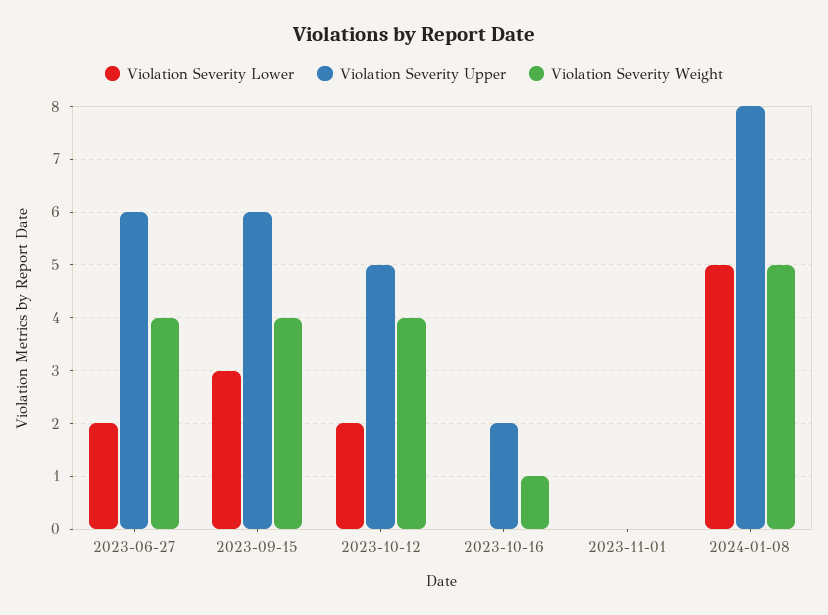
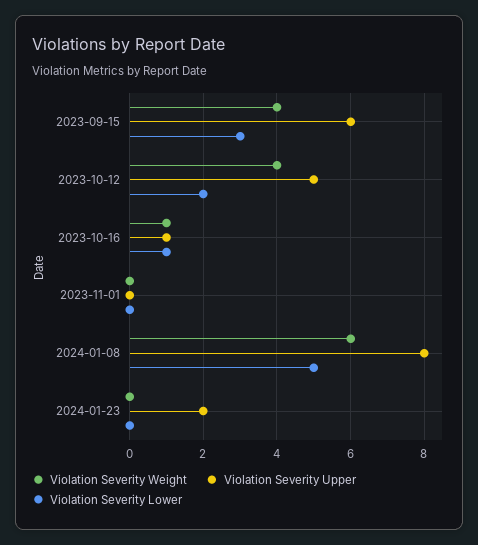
Violation Severity Lower, 2023-06-27: 2 -> none
Violation Severity Upper, 2023-06-27: 6 -> none
Violation Severity Weight, 2023-06-27: 4 -> none
Violation Severity Lower, 2023-10-16: 0 -> 1
Violation Severity Upper, 2023-10-16: 2 -> 1
Violation Severity Weight, 2024-01-08: 5 -> 6
Violation Severity Weight, 2024-01-23: none -> 0
Violation Severity Upper, 2024-01-23: none -> 2
Violation Severity Lower, 2024-01-23: none -> 0

